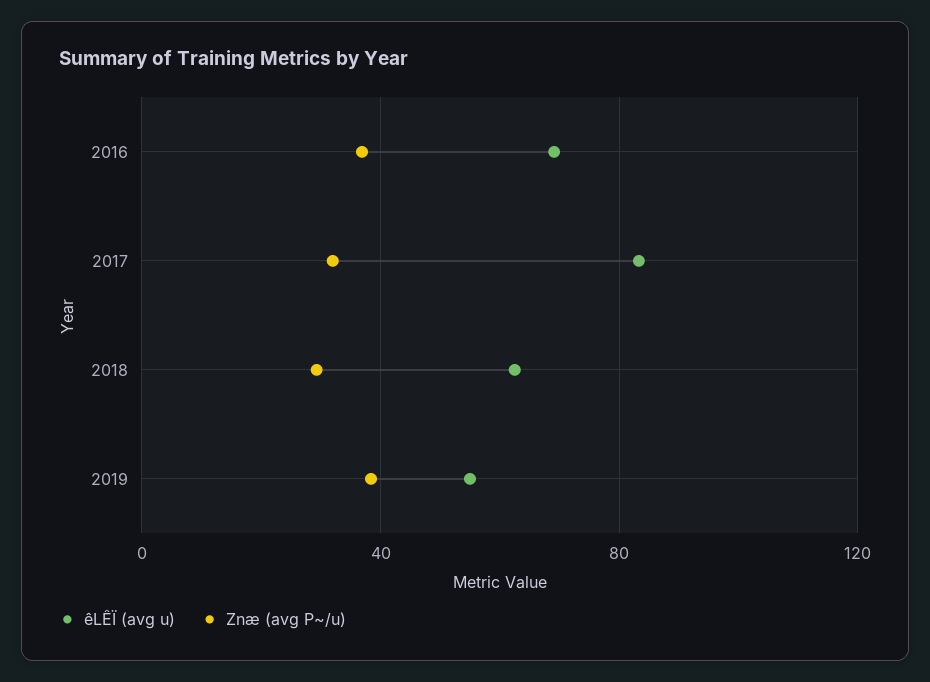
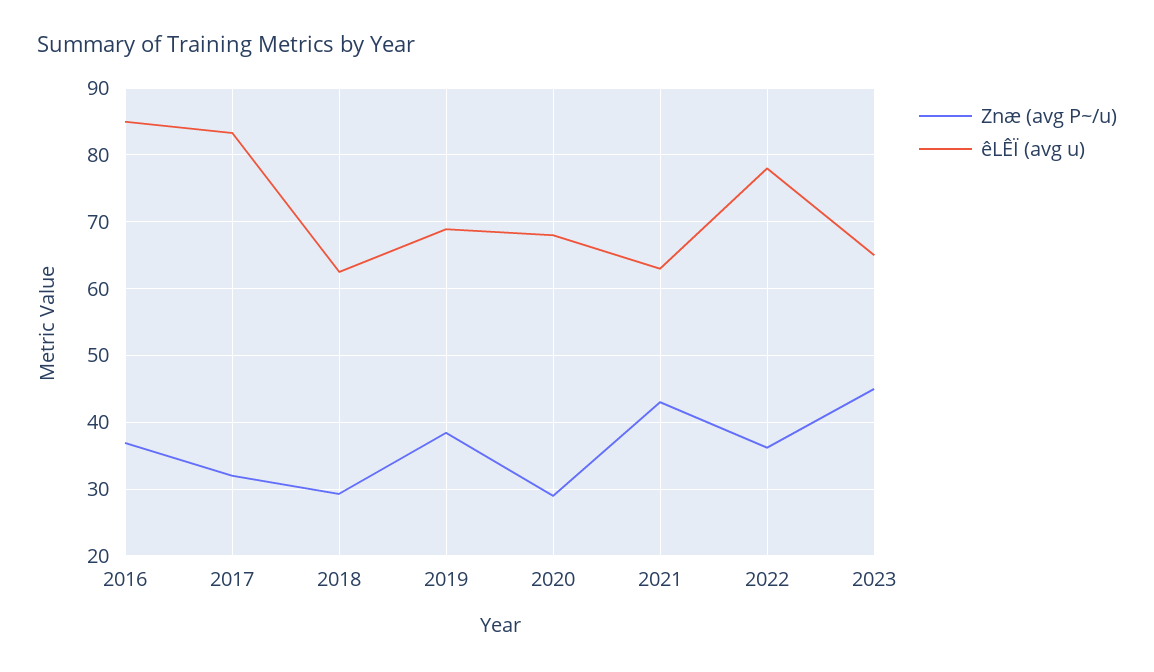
êLÊÏ (avg u), 2016: 70 -> 85
êLÊÏ (avg u), 2019: 55 -> 69
Znæ (avg P~/u), 2020: none -> 29
êLÊÏ (avg u), 2020: none -> 68
Znæ (avg P~/u), 2021: none -> 43
êLÊÏ (avg u), 2021: none -> 63
Znæ (avg P~/u), 2022: none -> 36
êLÊÏ (avg u), 2022: none -> 78
Znæ (avg P~/u), 2023: none -> 45
êLÊÏ (avg u), 2023: none -> 65

